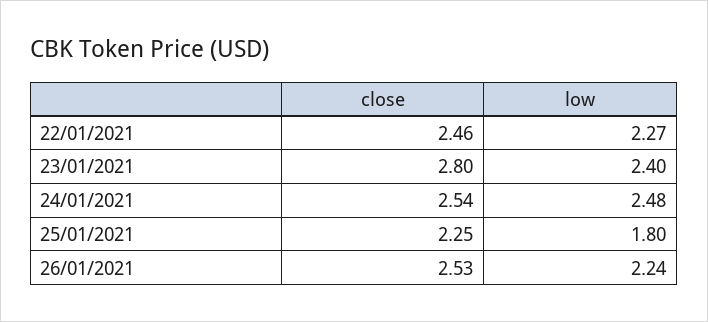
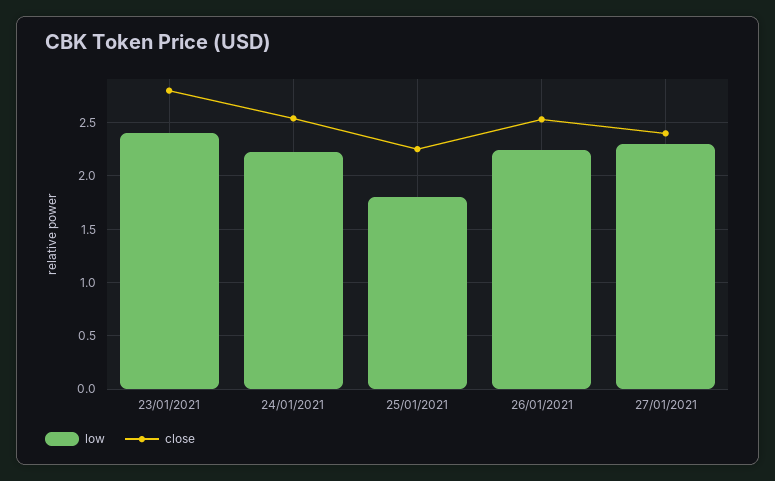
close, 22/01/2021: 2.46 -> none
low, 22/01/2021: 2.27 -> none
low, 24/01/2021: 2.48 -> 2.2
low, 27/01/2021: none -> 2.3
close, 27/01/2021: none -> 2.4

